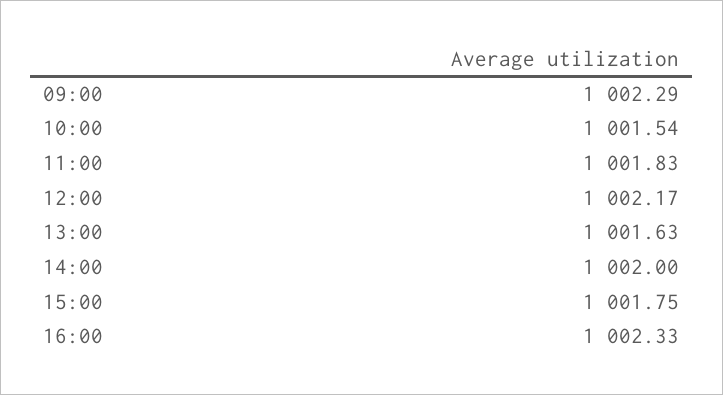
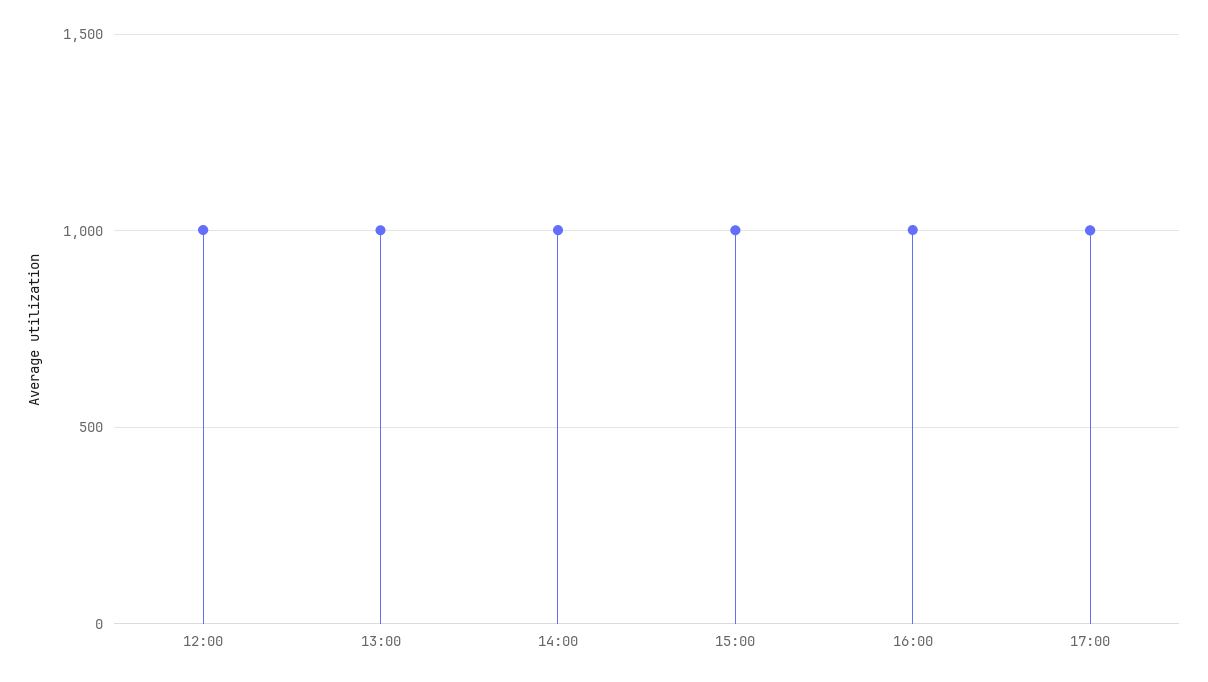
09:00: 1002.29 -> none
10:00: 1001.54 -> none
11:00: 1001.83 -> none
17:00: none -> 1000

